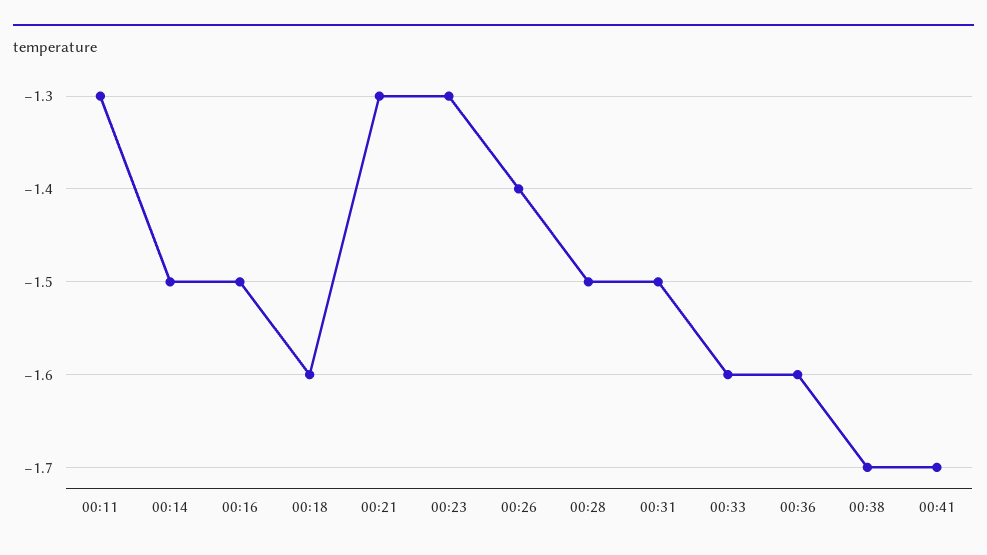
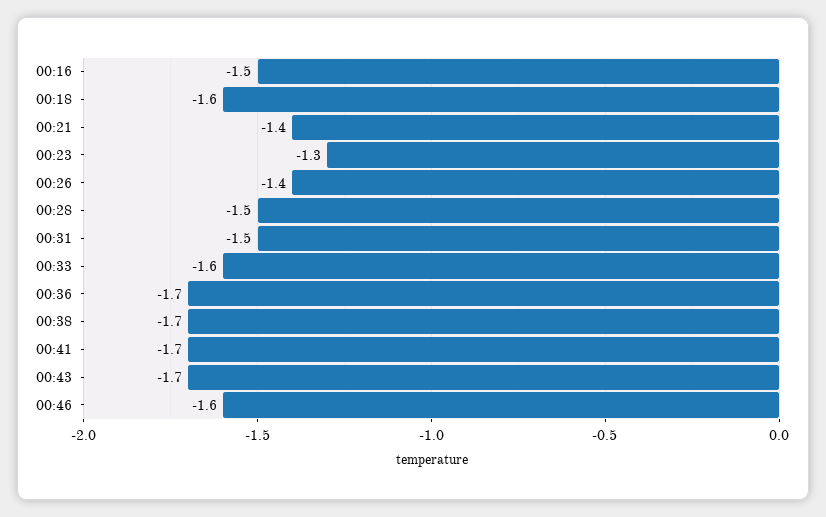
00:11: -1.3 -> none
00:14: -1.5 -> none
00:21: -1.3 -> -1.4
00:36: -1.6 -> -1.7
00:43: none -> -1.7
00:46: none -> -1.6

